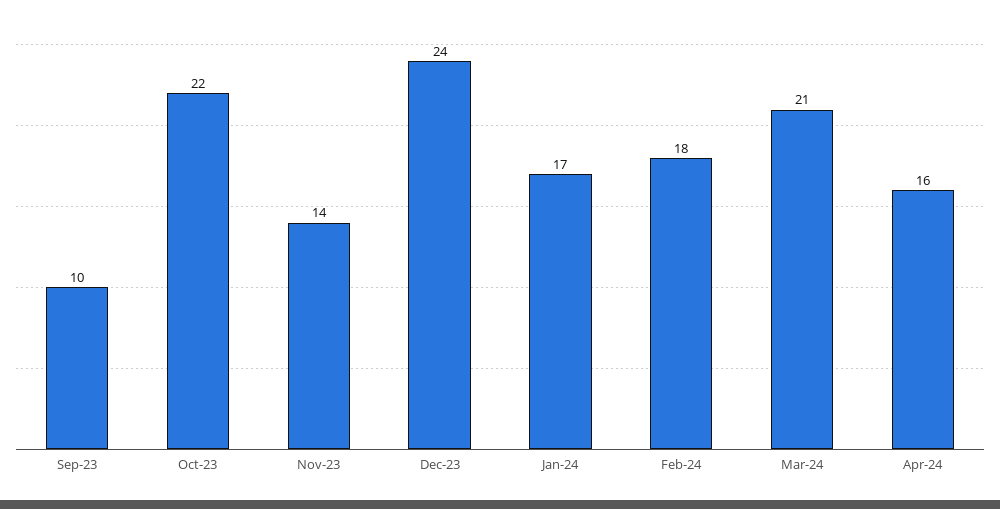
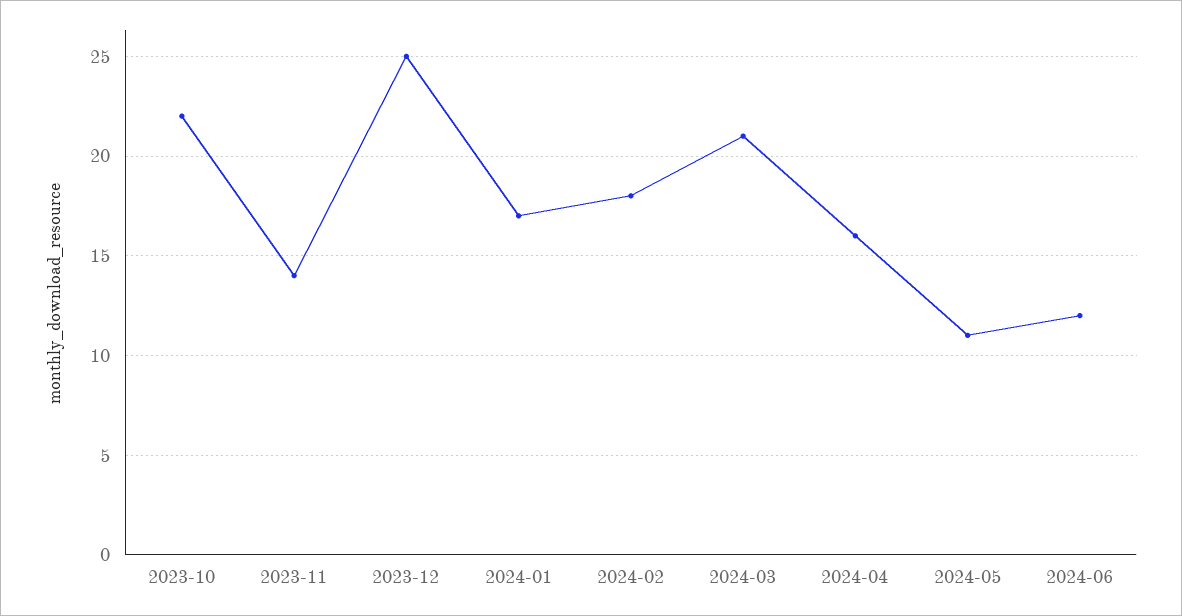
Sep-23: 10 -> none
Dec-23: 24 -> 25
2024-05: none -> 11
2024-06: none -> 12

